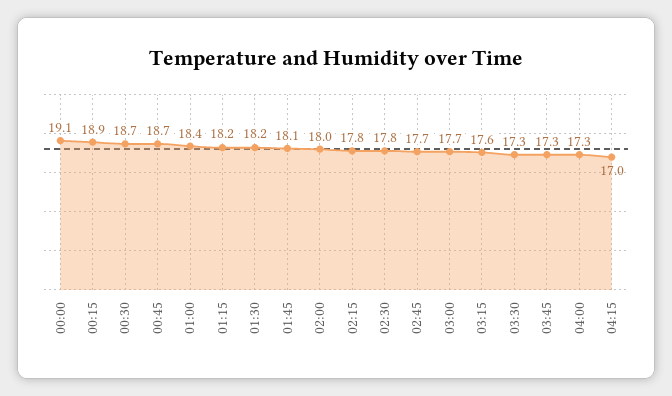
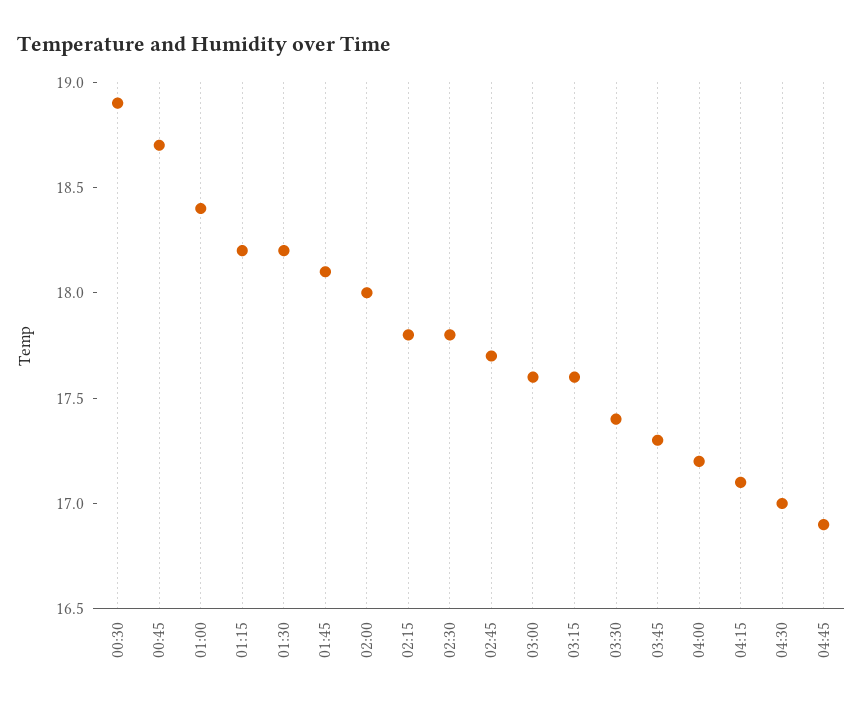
00:00: 19.1 -> none
00:15: 18.9 -> none
00:30: 18.7 -> 18.9
03:00: 17.7 -> 17.6
03:30: 17.3 -> 17.4
04:00: 17.3 -> 17.2
04:15: 17 -> 17.1
04:30: none -> 17
04:45: none -> 16.9

